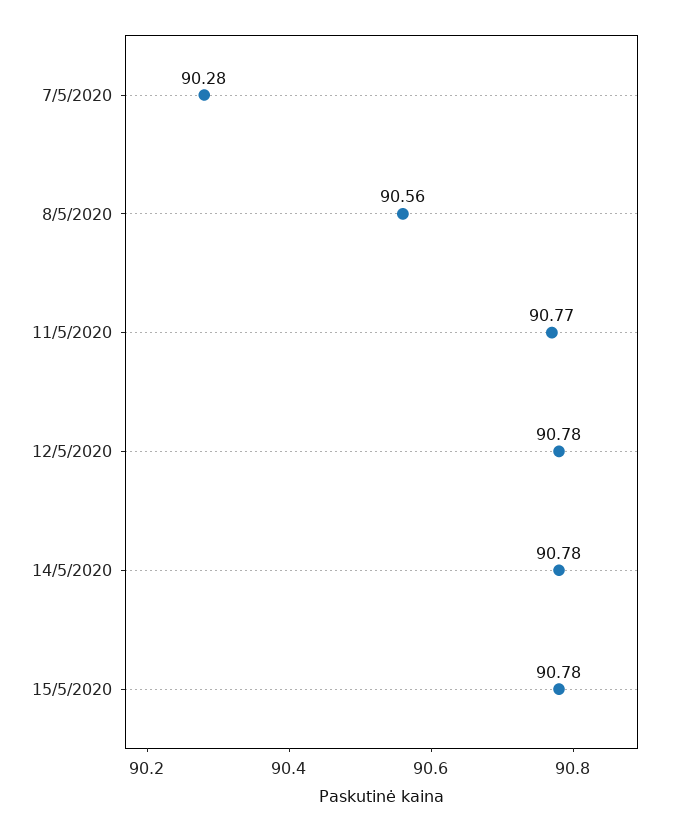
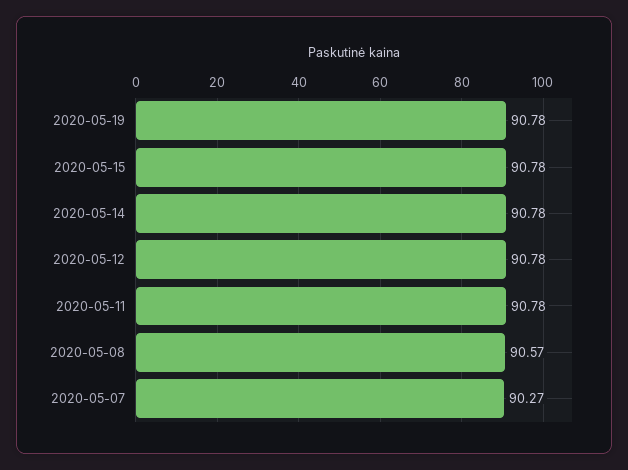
7/5/2020: 90.28 -> 90.27
8/5/2020: 90.56 -> 90.57
11/5/2020: 90.77 -> 90.78
2020-05-19: none -> 90.78

